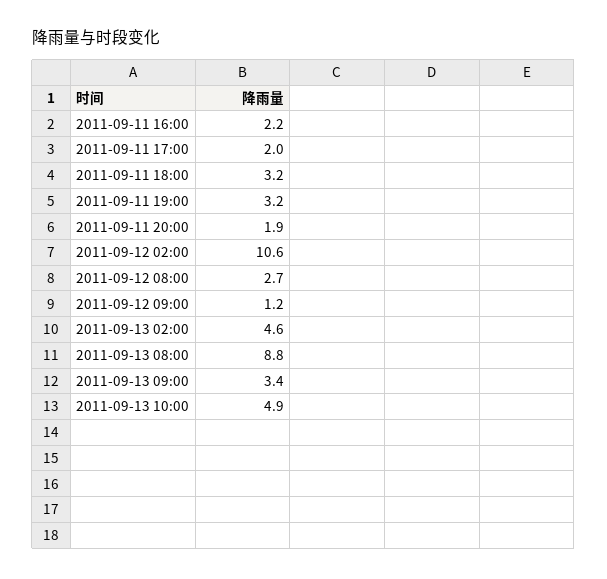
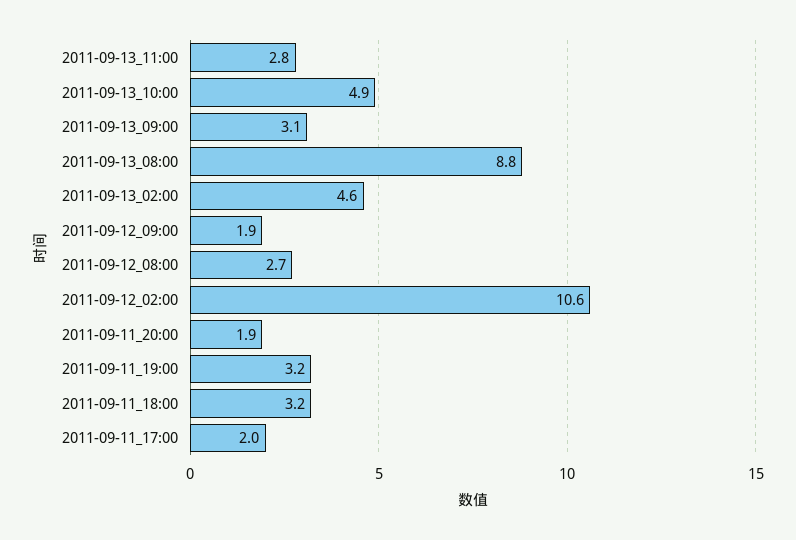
2011-09-11 16:00: 2.2 -> none
2011-09-12 09:00: 1.2 -> 1.9
2011-09-13 09:00: 3.4 -> 3.1
2011-09-13_11:00: none -> 2.8

